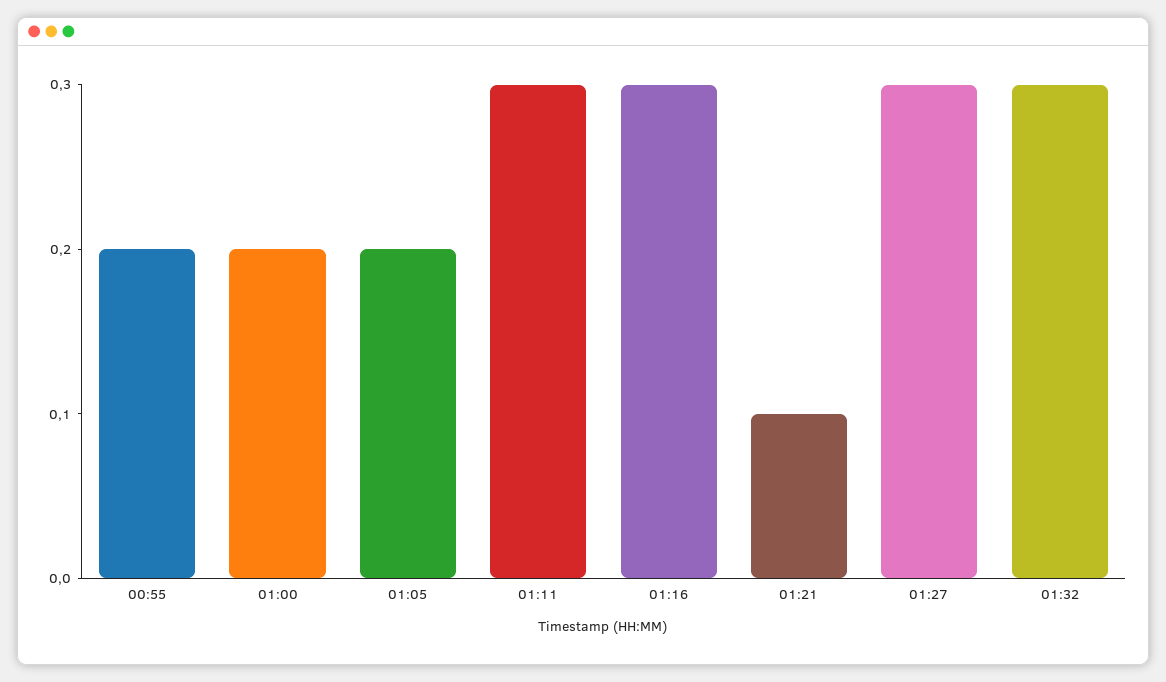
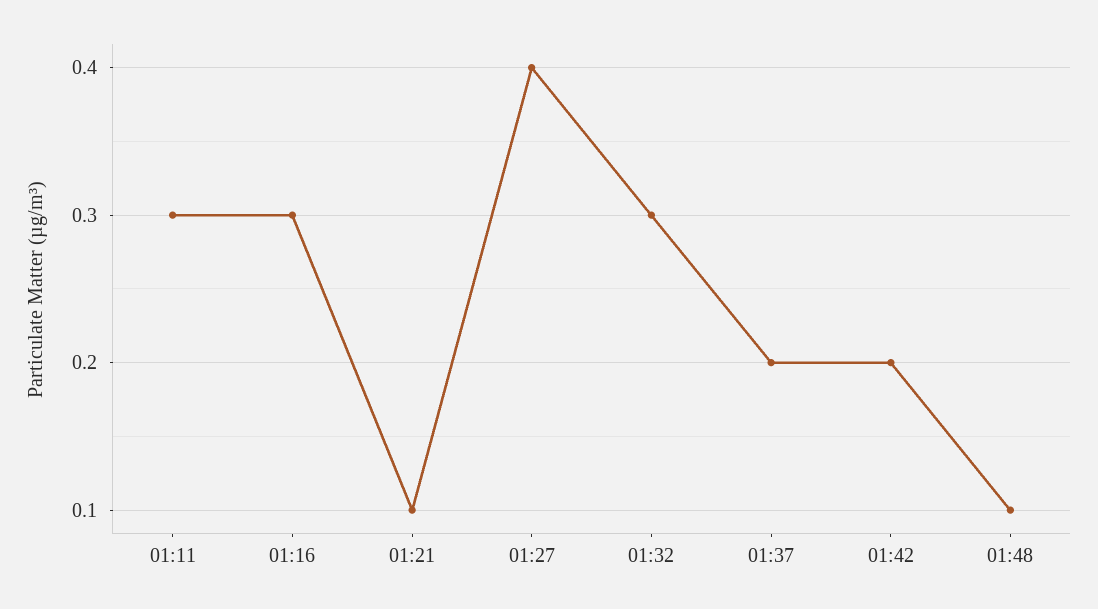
00:55: 0.2 -> none
01:00: 0.2 -> none
01:05: 0.2 -> none
01:27: 0.3 -> 0.4
01:37: none -> 0.2
01:42: none -> 0.2
01:48: none -> 0.1

